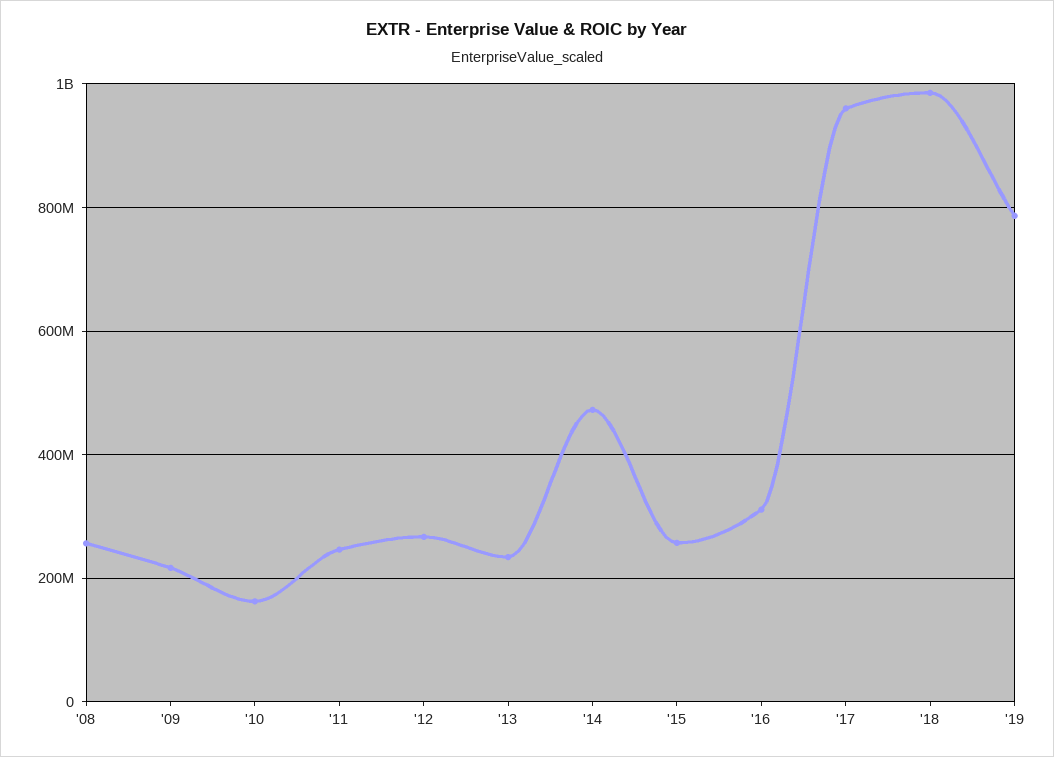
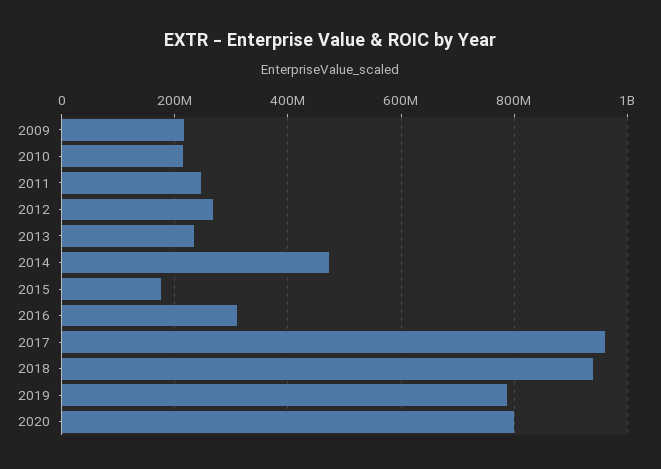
'08: 260000000 -> none
'10: 160000000 -> 220000000
'15: 260000000 -> 180000000
'18: 980000000 -> 940000000
2020: none -> 800000000

